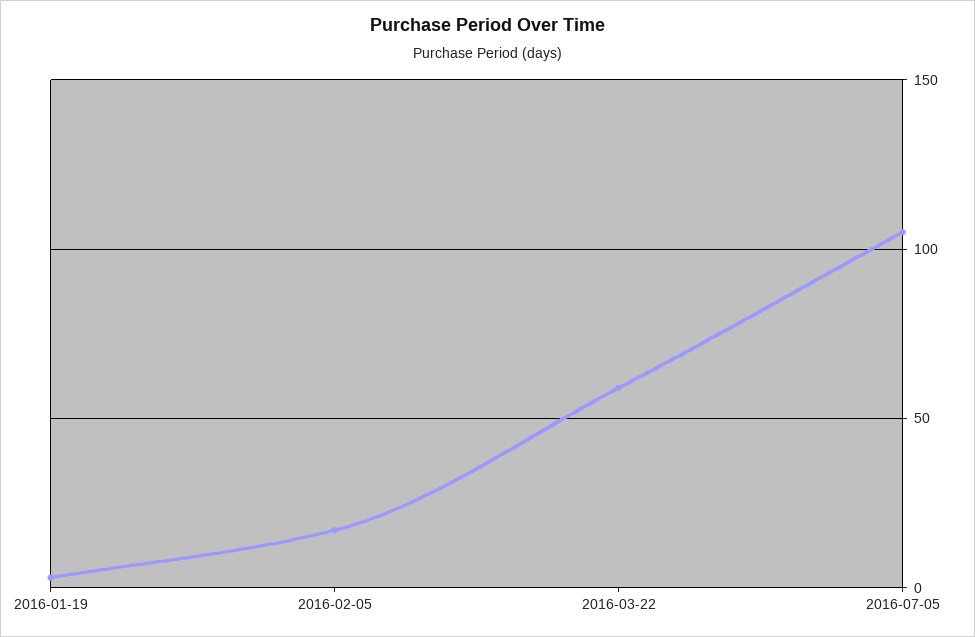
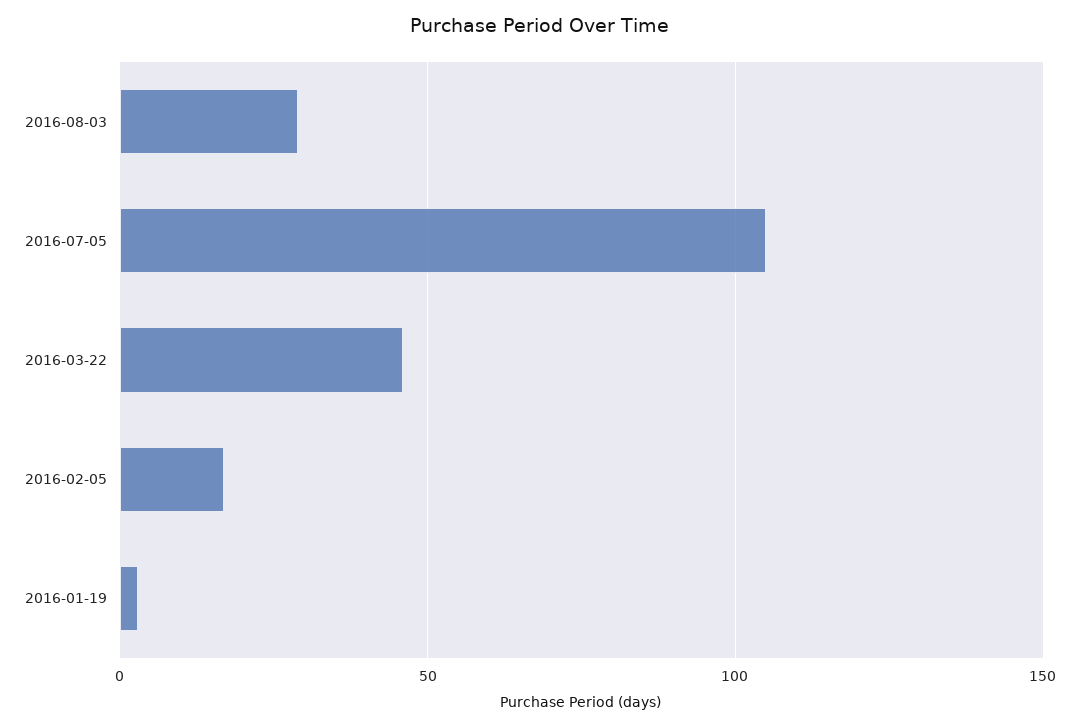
2016-03-22: 60 -> 45
2016-08-03: none -> 30

